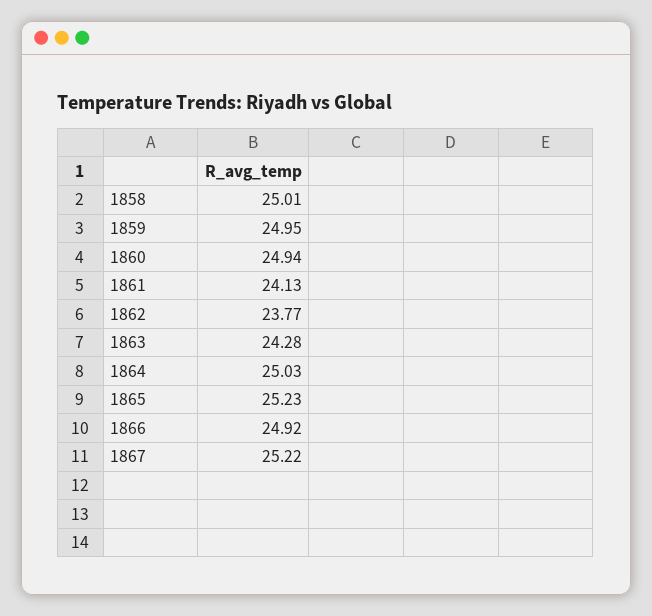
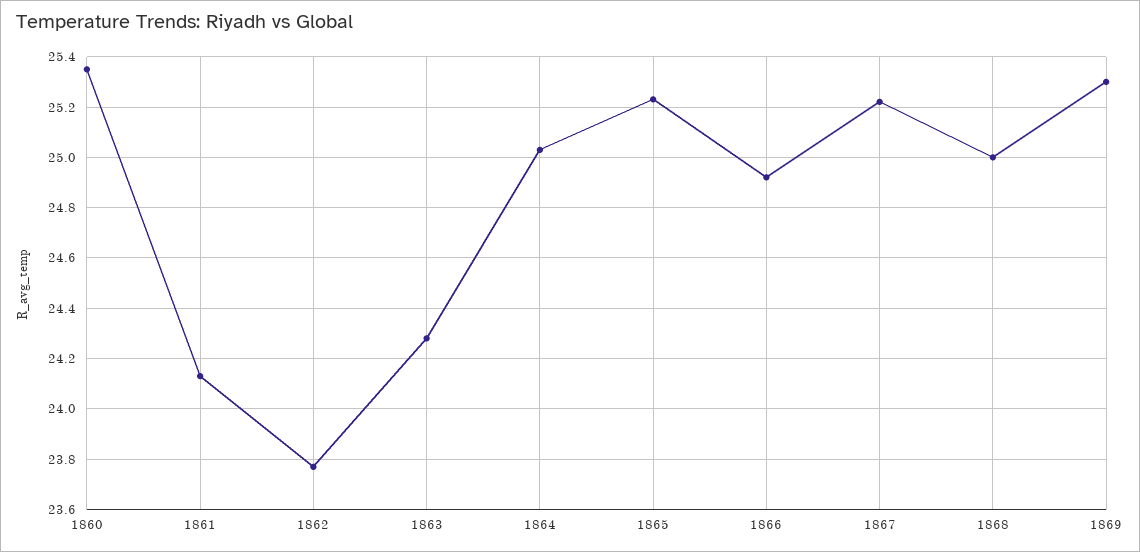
1858: 25.01 -> none
1859: 24.95 -> none
1860: 24.94 -> 25.35
1868: none -> 25
1869: none -> 25.3

